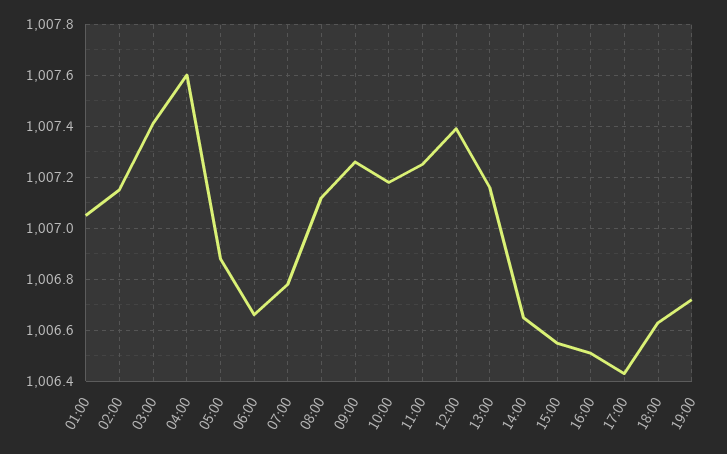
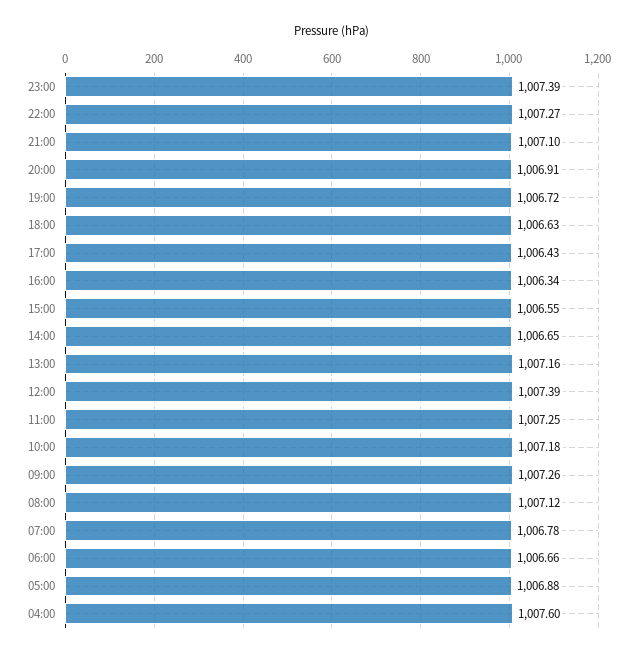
01:00: 1007.05 -> none
02:00: 1007.15 -> none
03:00: 1007.4 -> none
16:00: 1006.5 -> 1006.34
23:00: none -> 1007.39
22:00: none -> 1007.27
21:00: none -> 1007.1
20:00: none -> 1006.91

